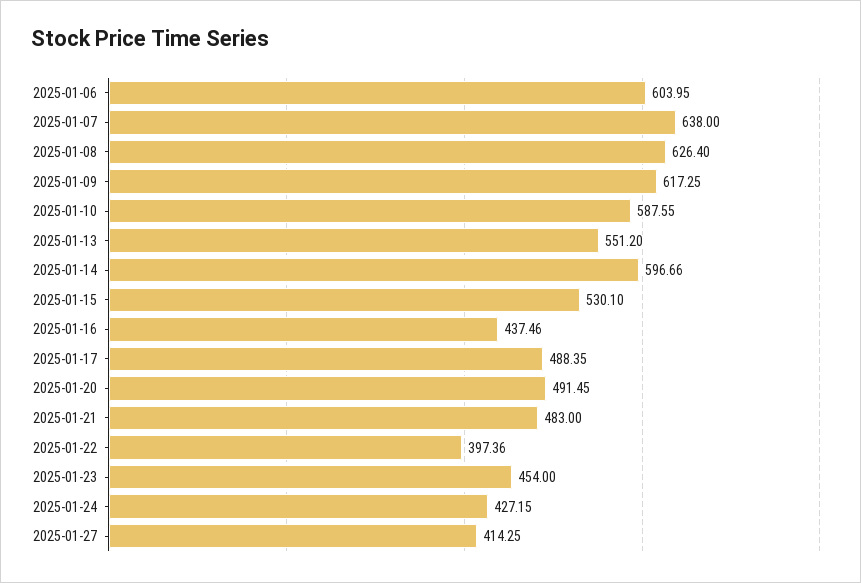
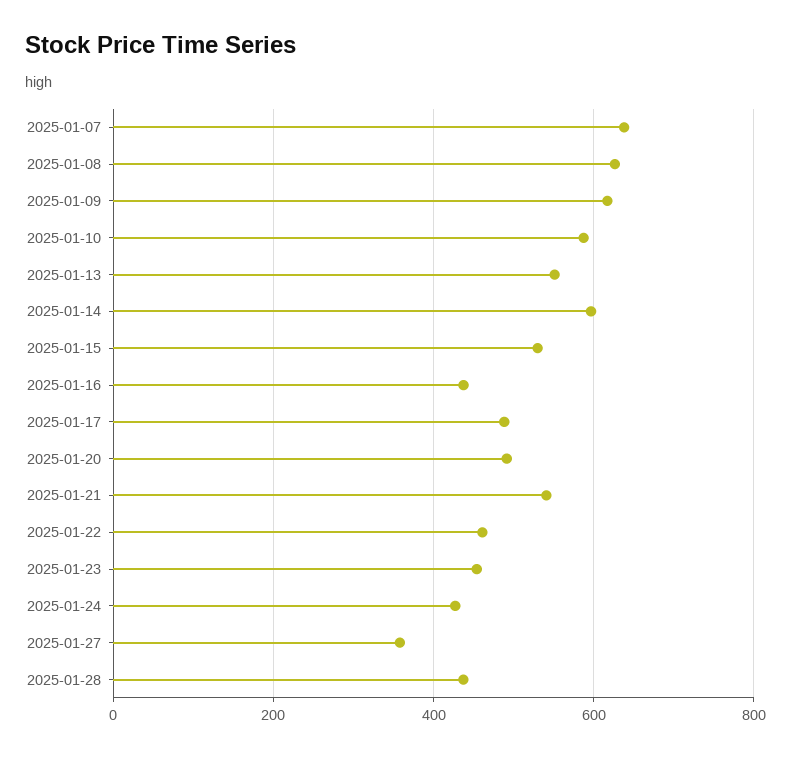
2025-01-06: 603.95 -> none
2025-01-21: 483 -> 540
2025-01-22: 397.36 -> 460
2025-01-27: 414.25 -> 360
2025-01-28: none -> 440

